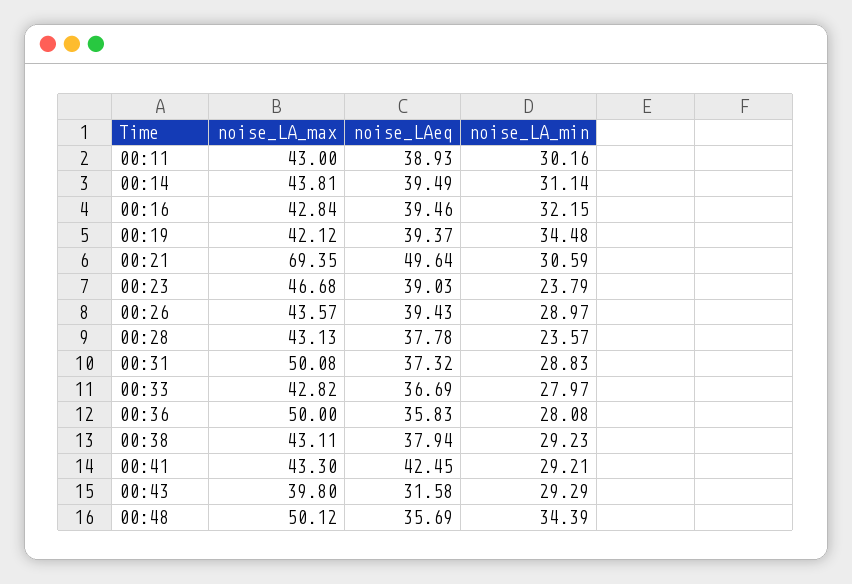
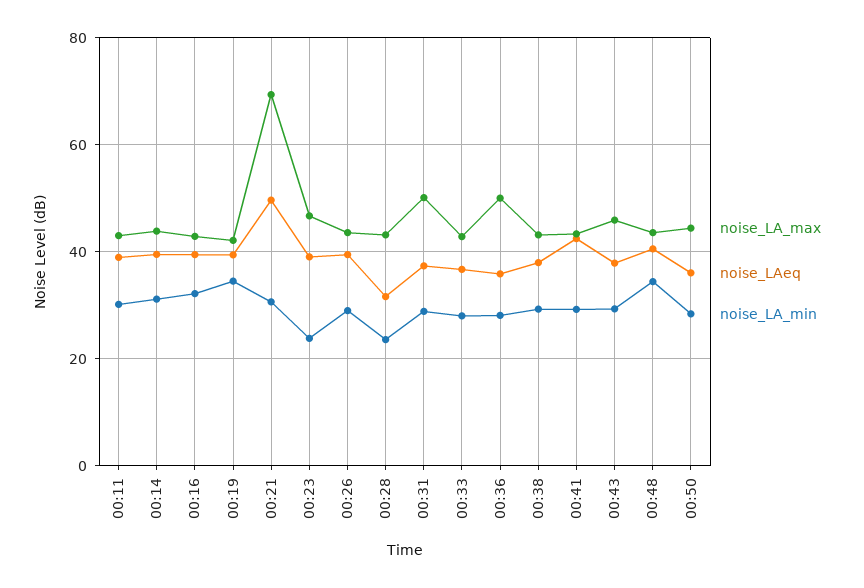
noise_LAeq, 00:28: 37.78 -> 32
noise_LA_max, 00:43: 39.8 -> 46
noise_LAeq, 00:43: 31.58 -> 38
noise_LA_max, 00:48: 50.12 -> 44
noise_LAeq, 00:48: 35.69 -> 40
noise_LA_max, 00:50: none -> 44
noise_LAeq, 00:50: none -> 36
noise_LA_min, 00:50: none -> 28

